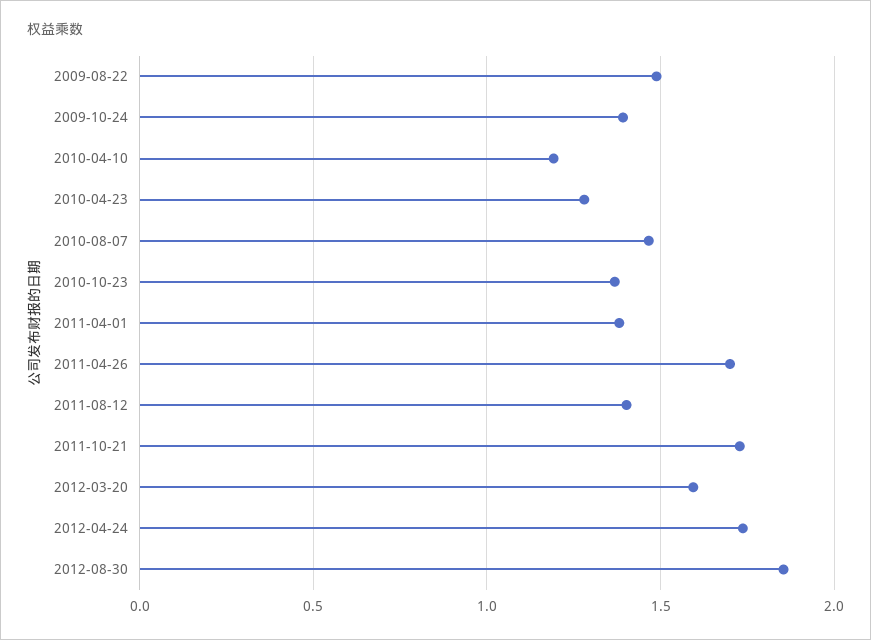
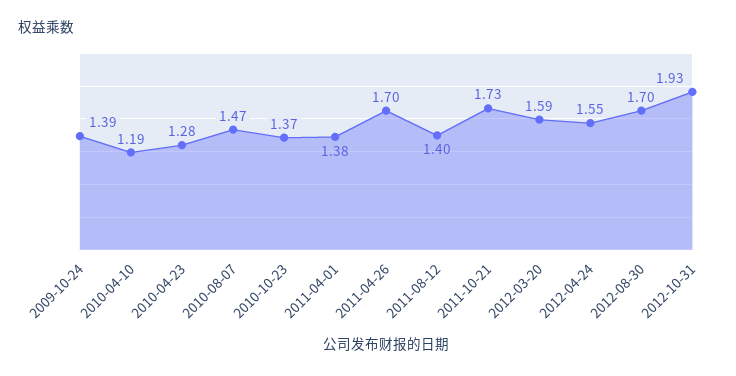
2009-08-22: 1.5 -> none
2012-04-24: 1.75 -> 1.55
2012-08-30: 1.85 -> 1.7
2012-10-31: none -> 1.93

